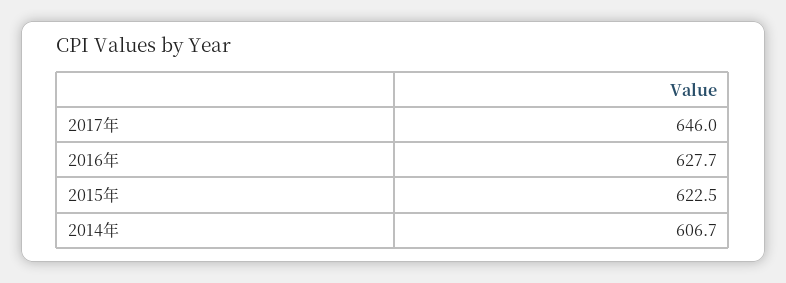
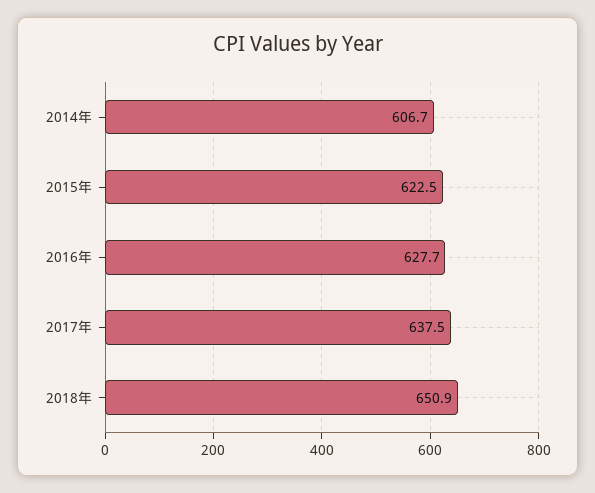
2017年: 646 -> 637.5
2018年: none -> 650.9

